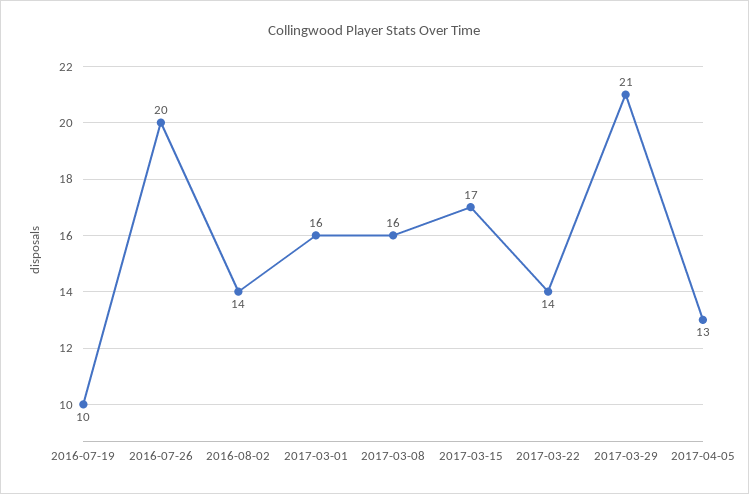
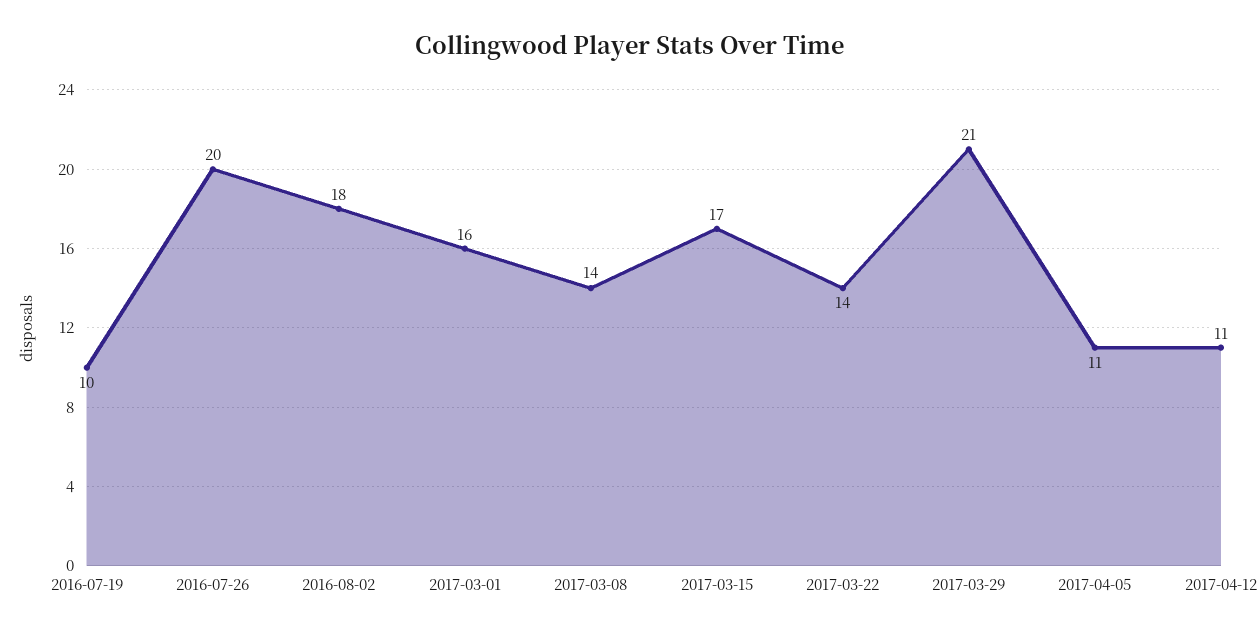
2016-08-02: 14 -> 18
2017-03-08: 16 -> 14
2017-04-05: 13 -> 11
2017-04-12: none -> 11

